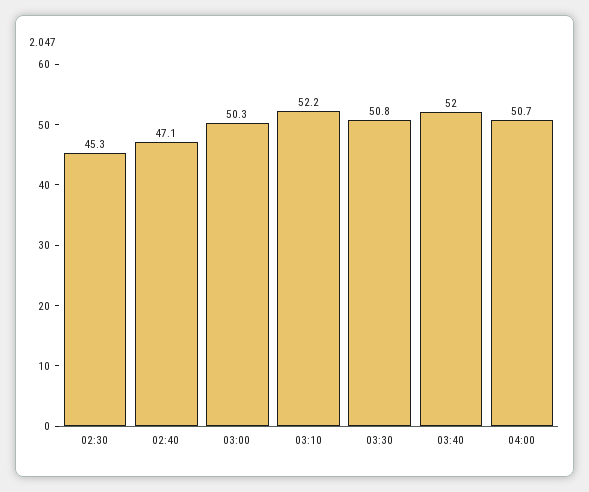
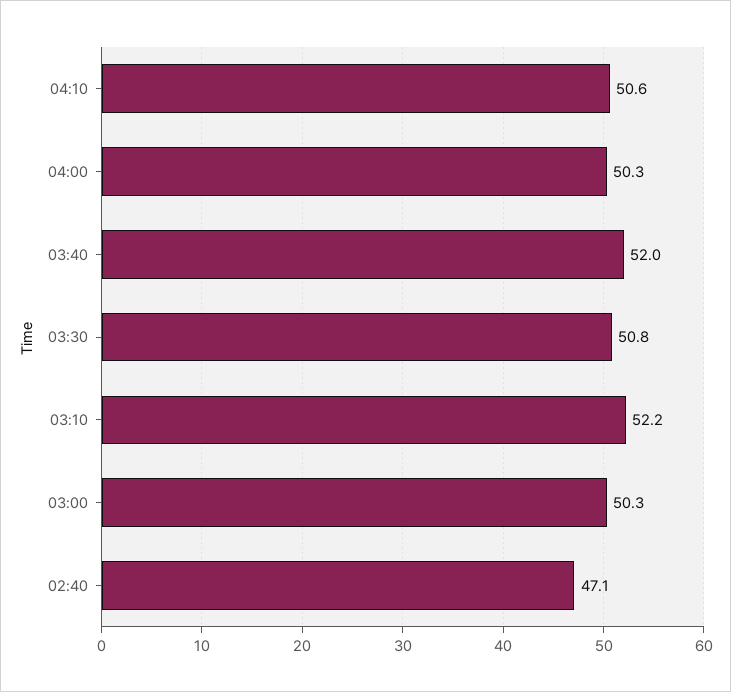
02:30: 45.3 -> none
04:00: 50.7 -> 50.3
04:10: none -> 50.6

